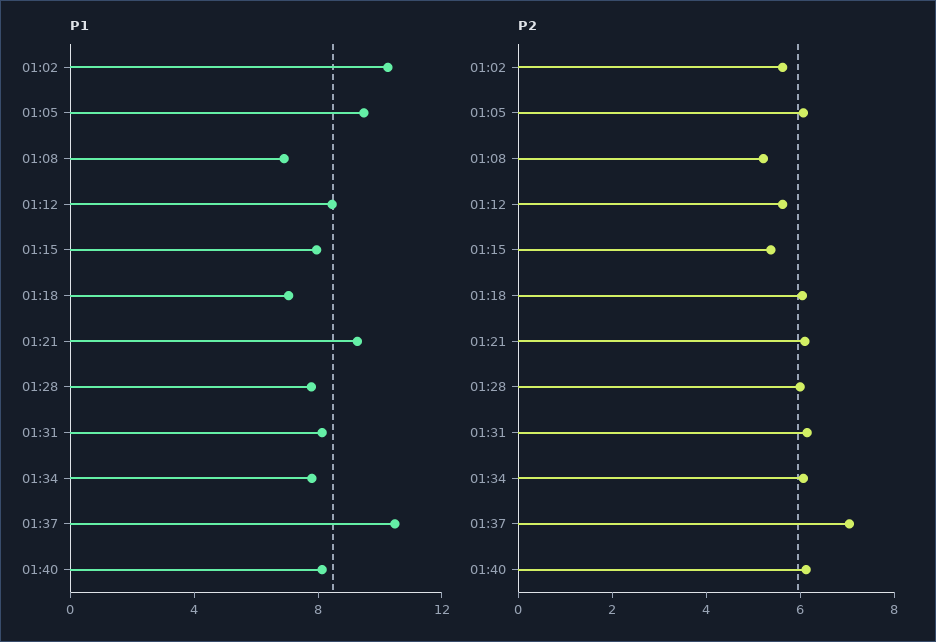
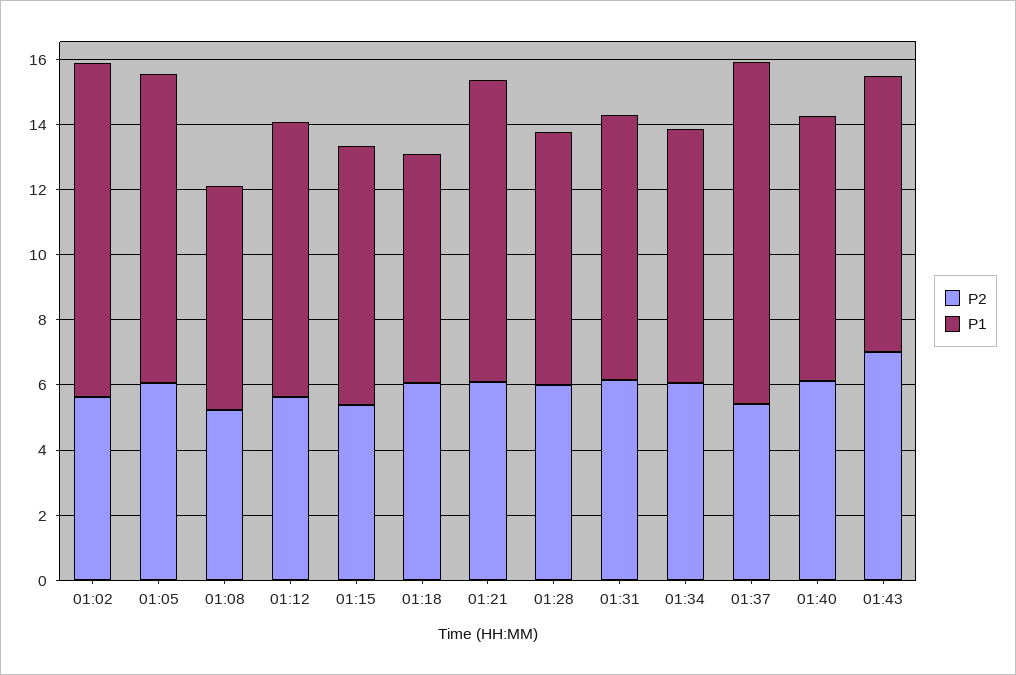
P2, 01:37: 7 -> 5.5
P2, 01:43: none -> 7
P1, 01:43: none -> 8.5

